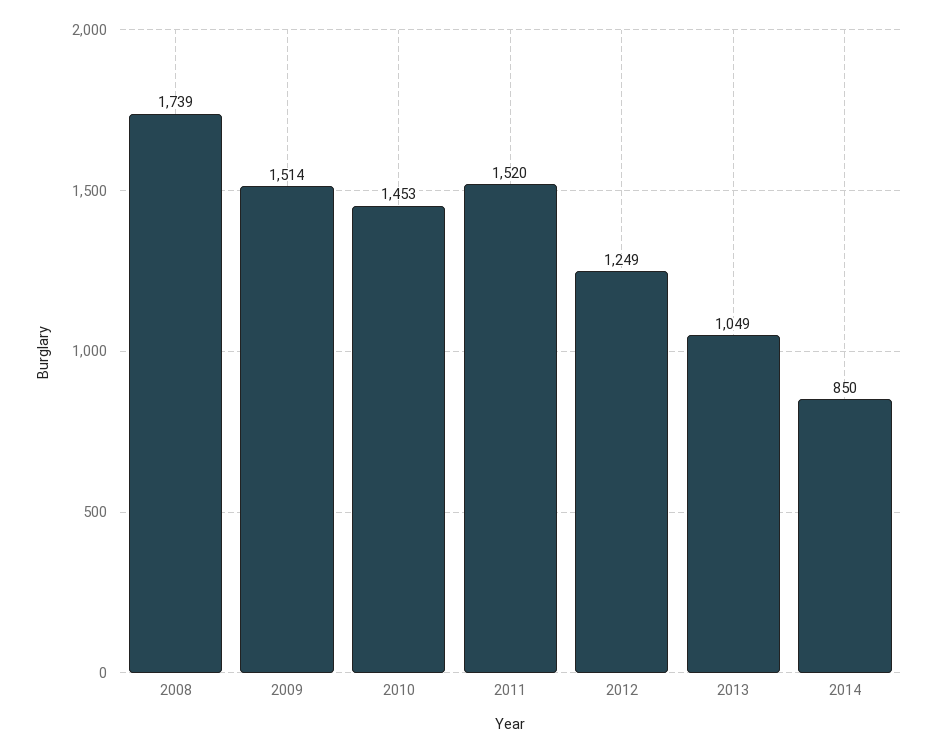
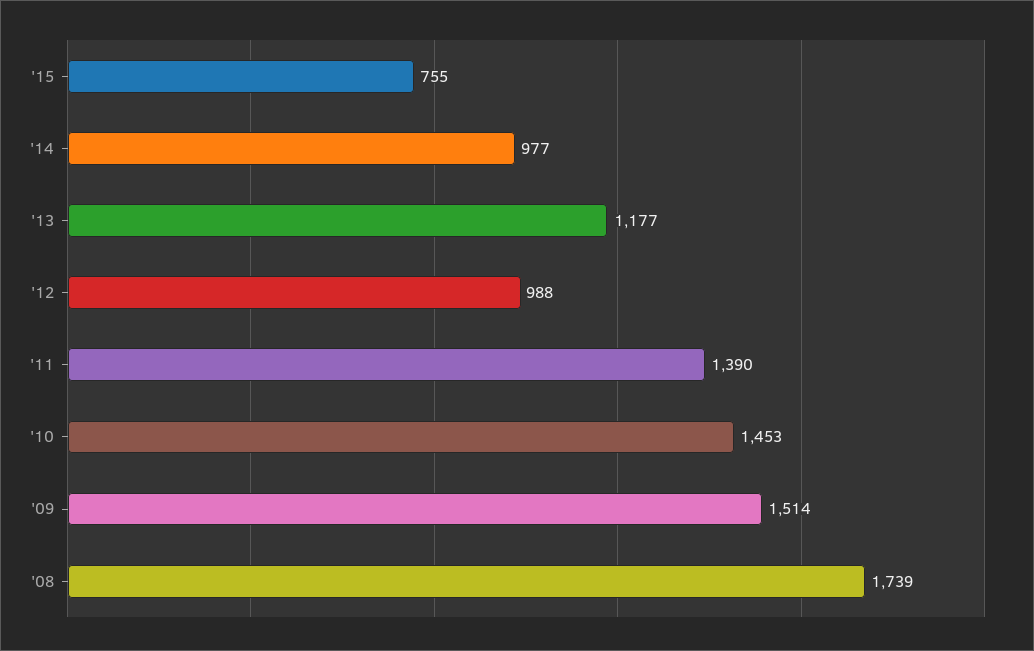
2011: 1520 -> 1390
2012: 1249 -> 988
2013: 1049 -> 1177
2014: 850 -> 977
'15: none -> 755

